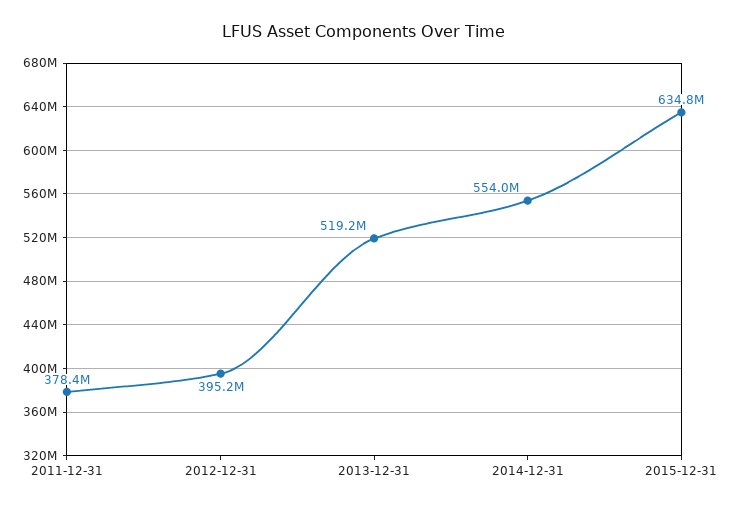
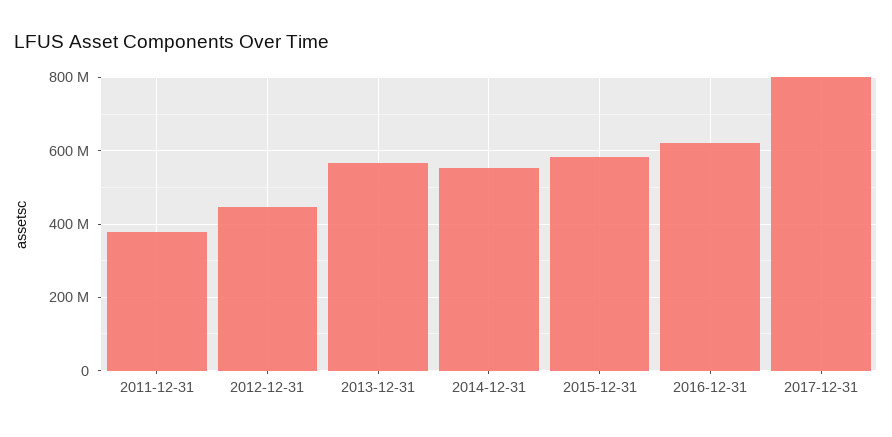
2012-12-31: 395200000 -> 440000000
2013-12-31: 519200000 -> 560000000
2015-12-31: 634800000 -> 580000000
2016-12-31: none -> 620000000
2017-12-31: none -> 800000000

